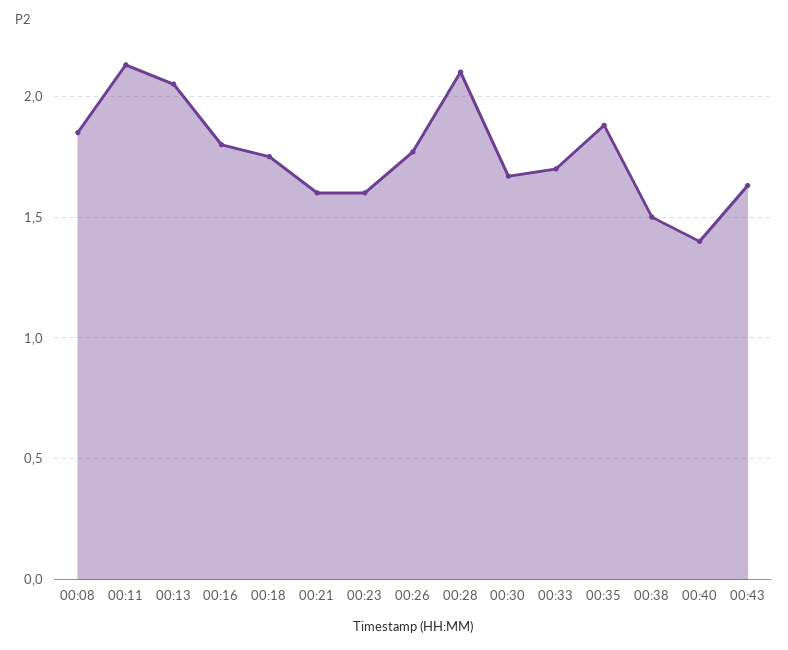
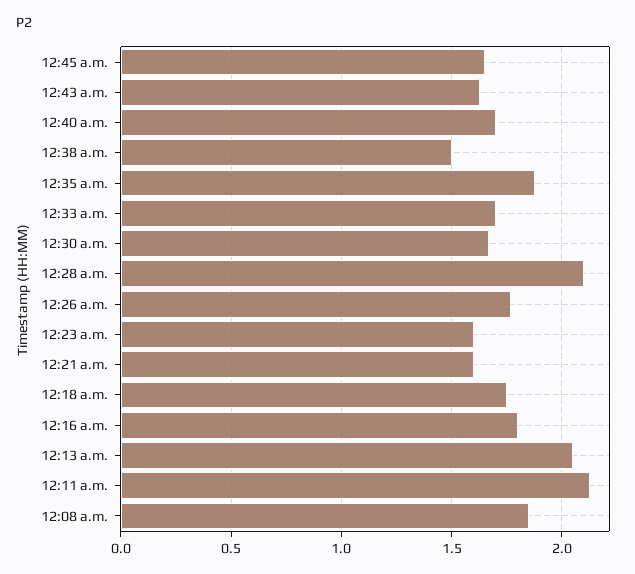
00:40: 1.4 -> 1.7
12:45 a.m.: none -> 1.65

